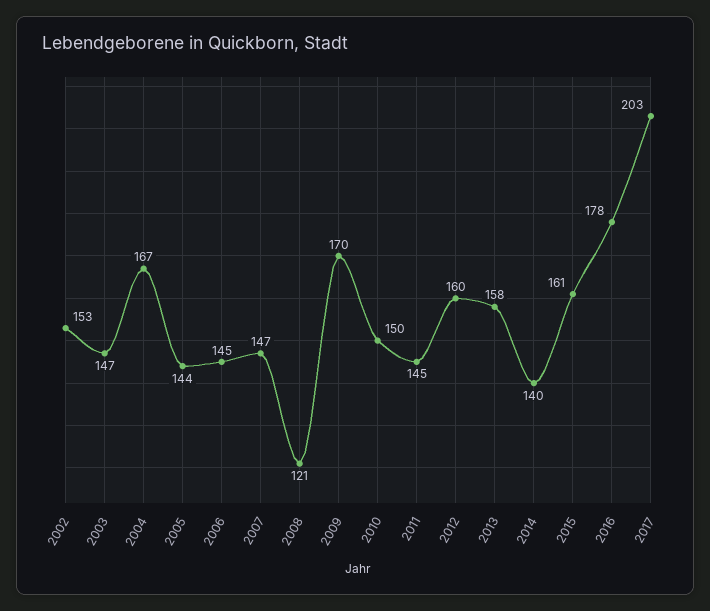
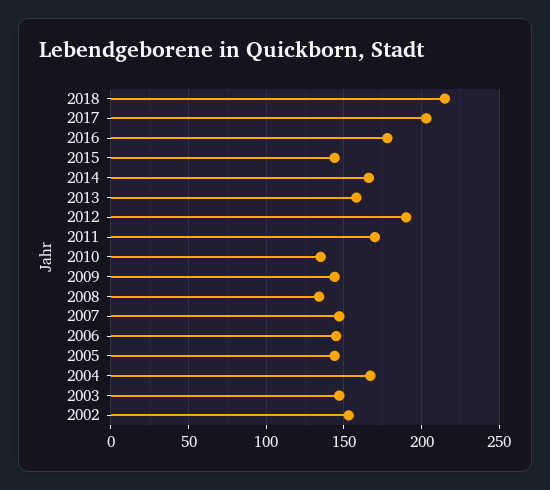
2008: 121 -> 135
2009: 170 -> 145
2010: 150 -> 135
2011: 145 -> 170
2012: 160 -> 190
2014: 140 -> 165
2015: 161 -> 145
2018: none -> 215

